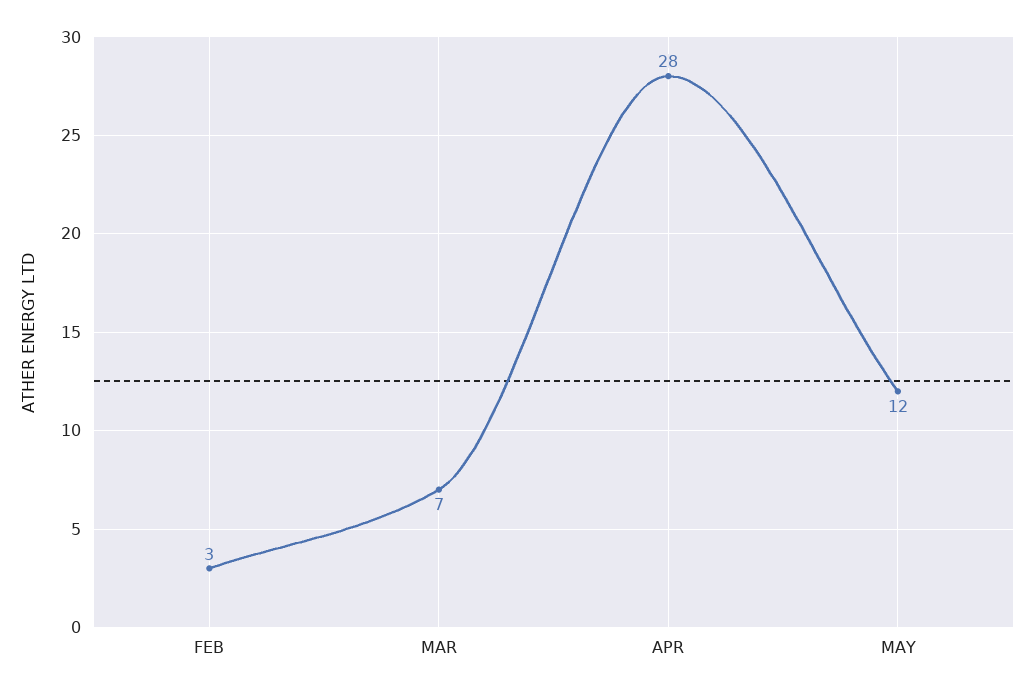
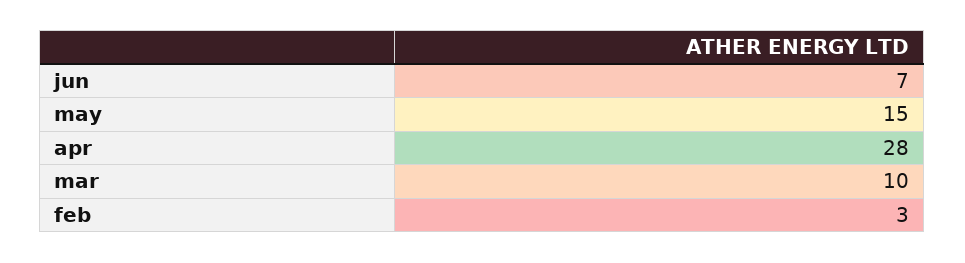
MAR: 7 -> 10
MAY: 12 -> 15
jun: none -> 7

